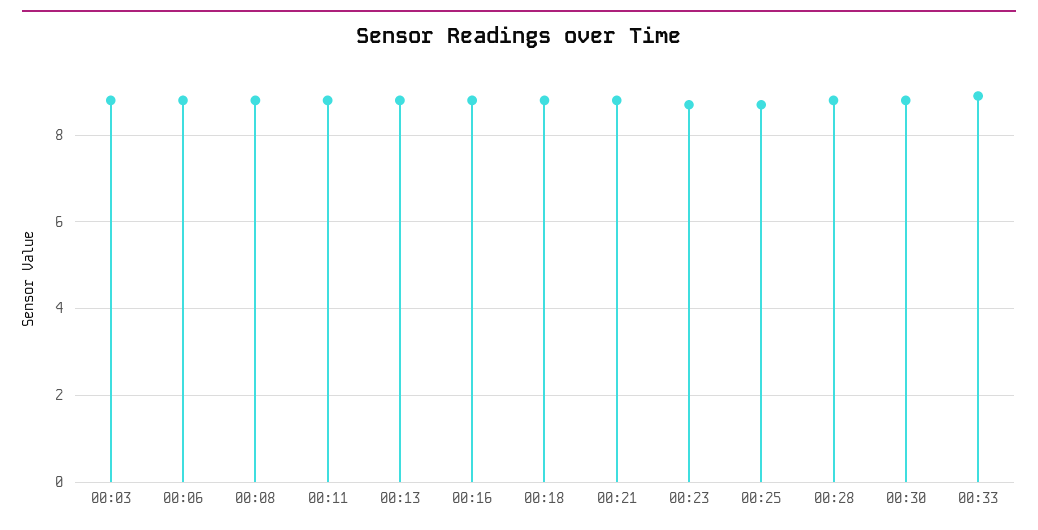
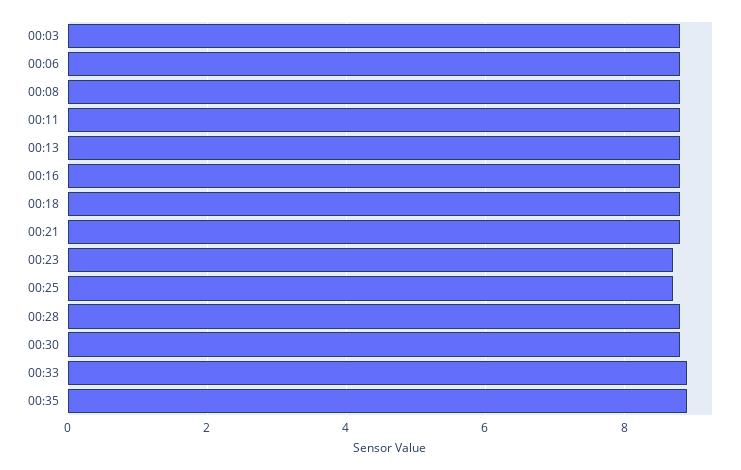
00:35: none -> 9

